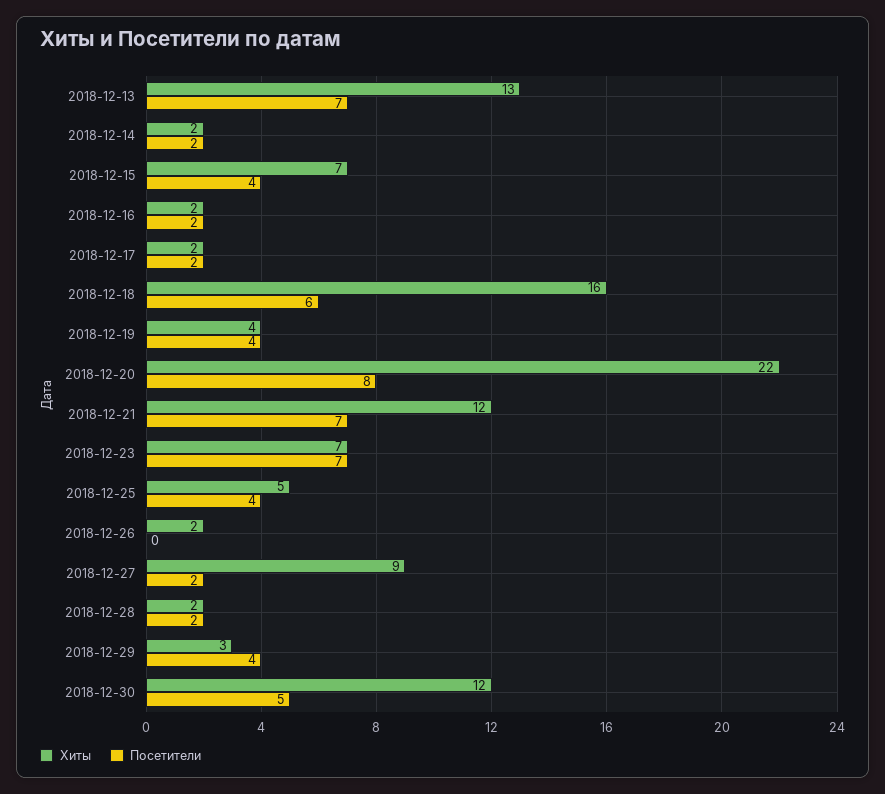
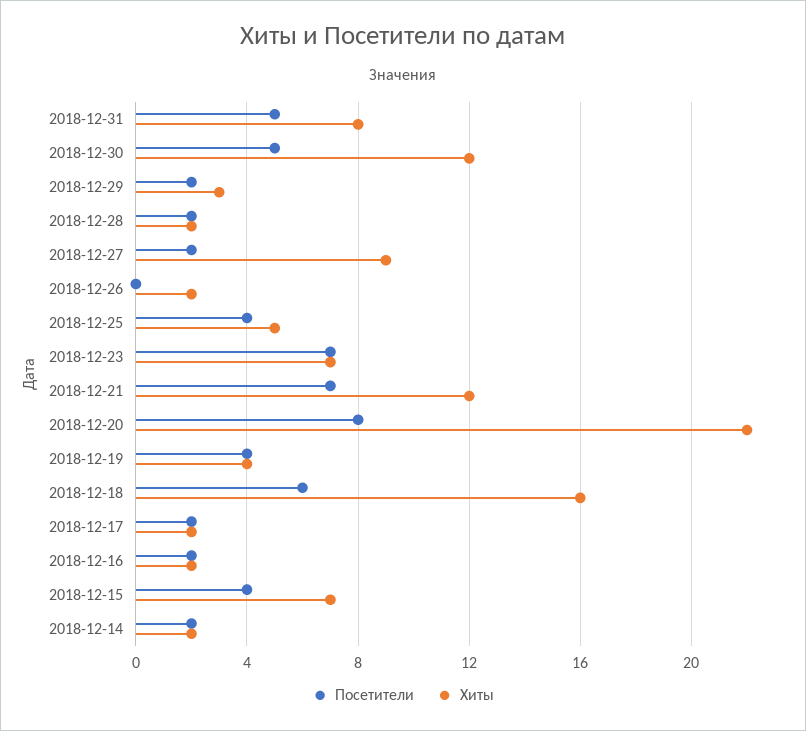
Хиты, 2018-12-13: 13 -> none
Посетители, 2018-12-13: 7 -> none
Посетители, 2018-12-29: 4 -> 2
Посетители, 2018-12-31: none -> 5
Хиты, 2018-12-31: none -> 8

